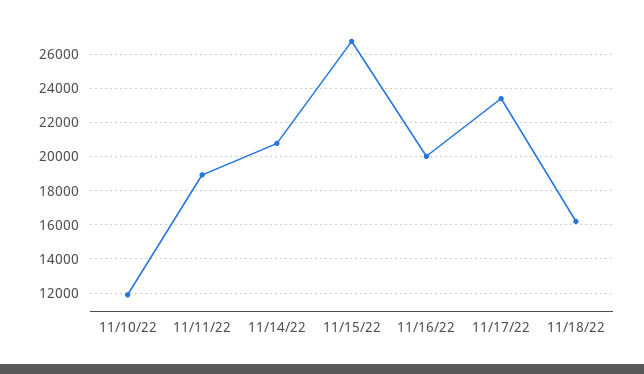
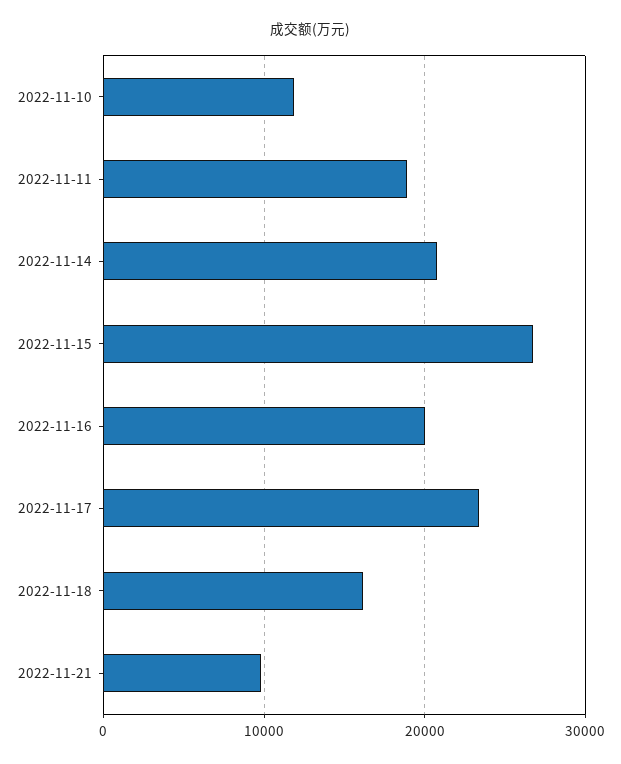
2022-11-21: none -> 10000

